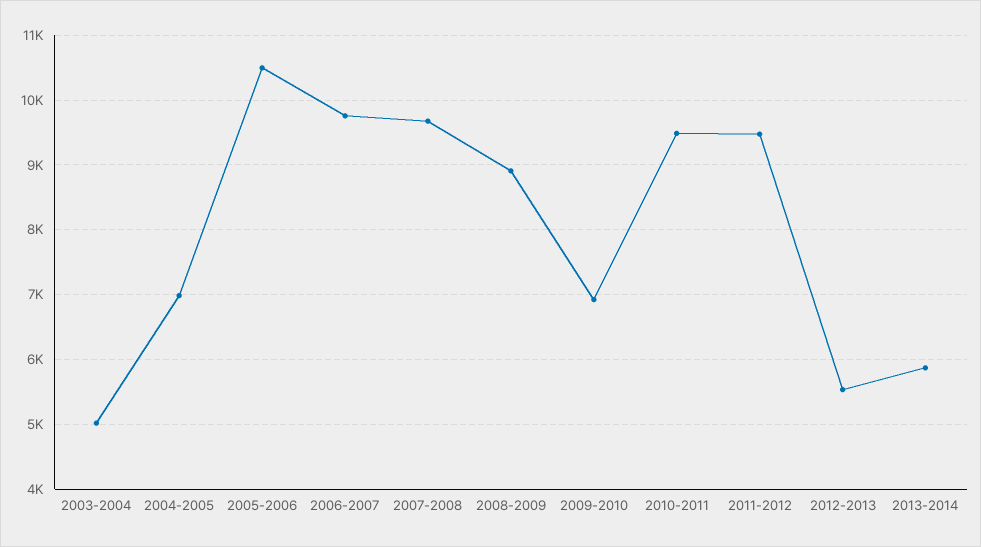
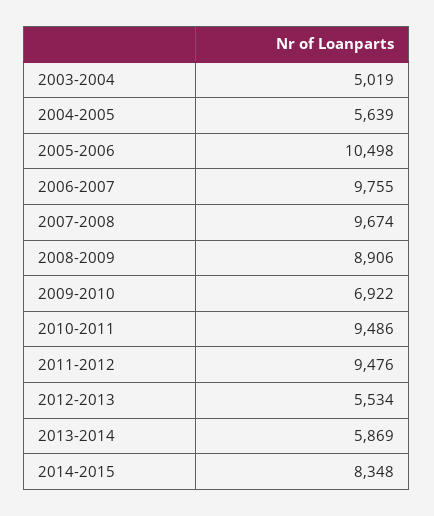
2004-2005: 7000 -> 5639
2014-2015: none -> 8348

